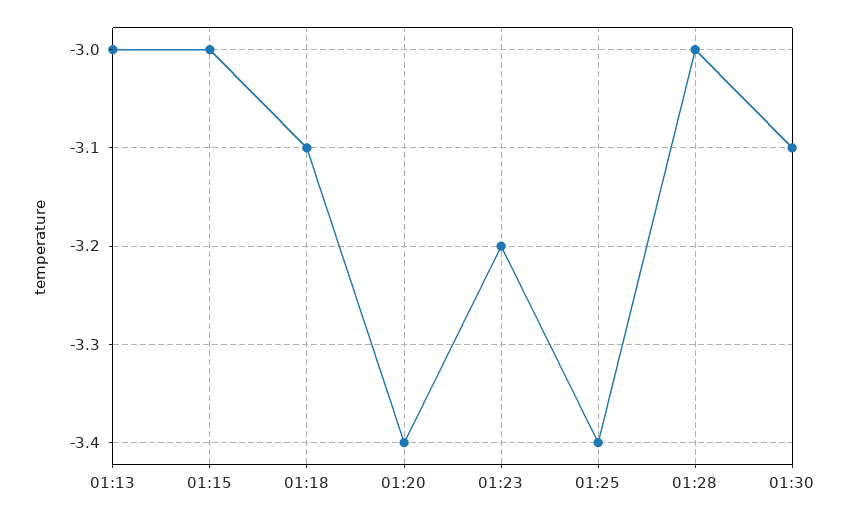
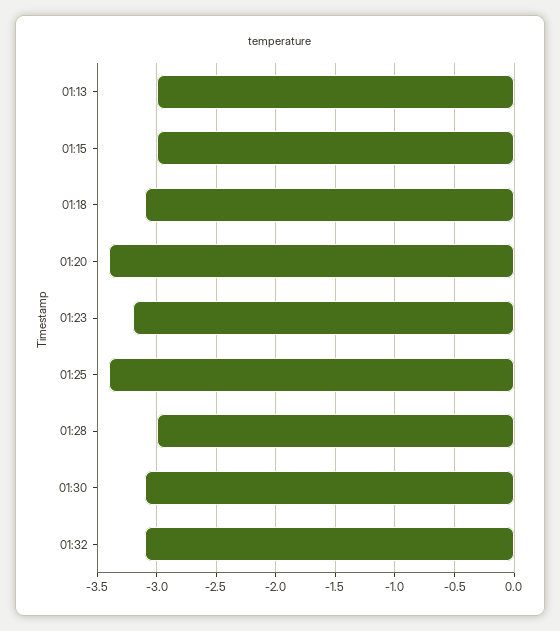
01:32: none -> -3.1

